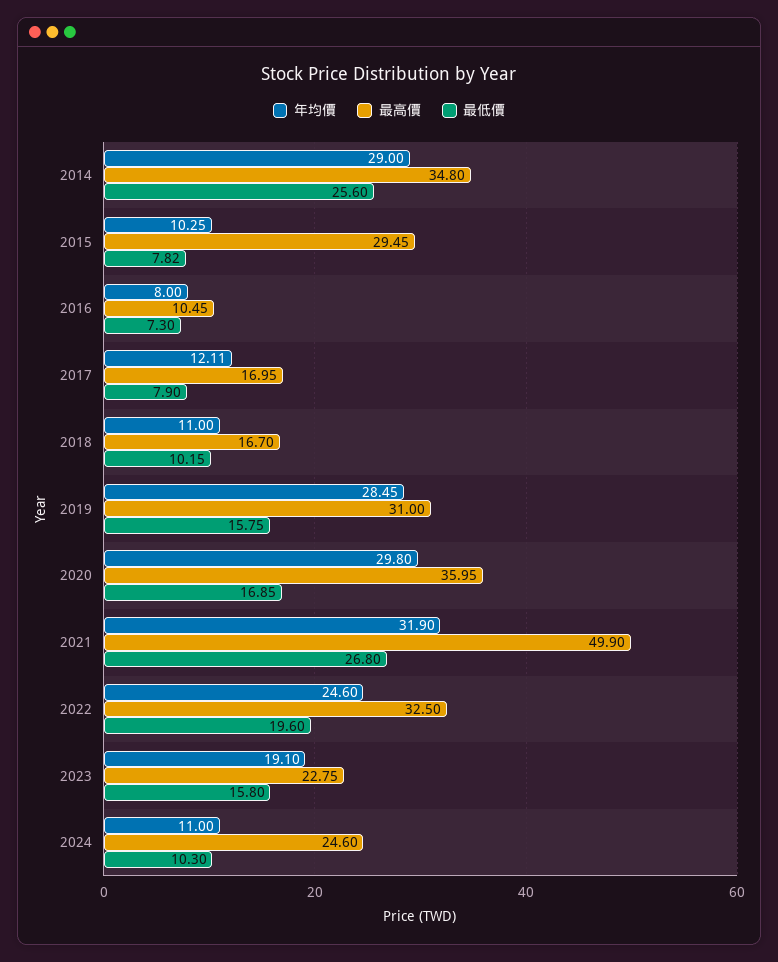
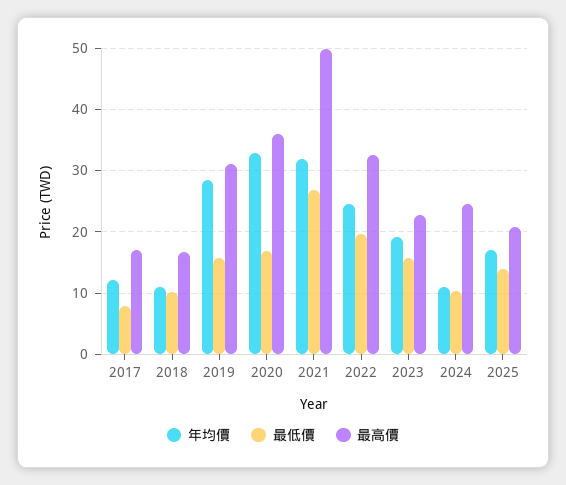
年均價, 2014: 29 -> none
最高價, 2014: 34.8 -> none
最低價, 2014: 25.6 -> none
年均價, 2015: 10.25 -> none
最高價, 2015: 29.45 -> none
最低價, 2015: 7.82 -> none
年均價, 2016: 8 -> none
最高價, 2016: 10.45 -> none
最低價, 2016: 7.3 -> none
年均價, 2020: 29.8 -> 33
年均價, 2025: none -> 17
最低價, 2025: none -> 14
最高價, 2025: none -> 21

